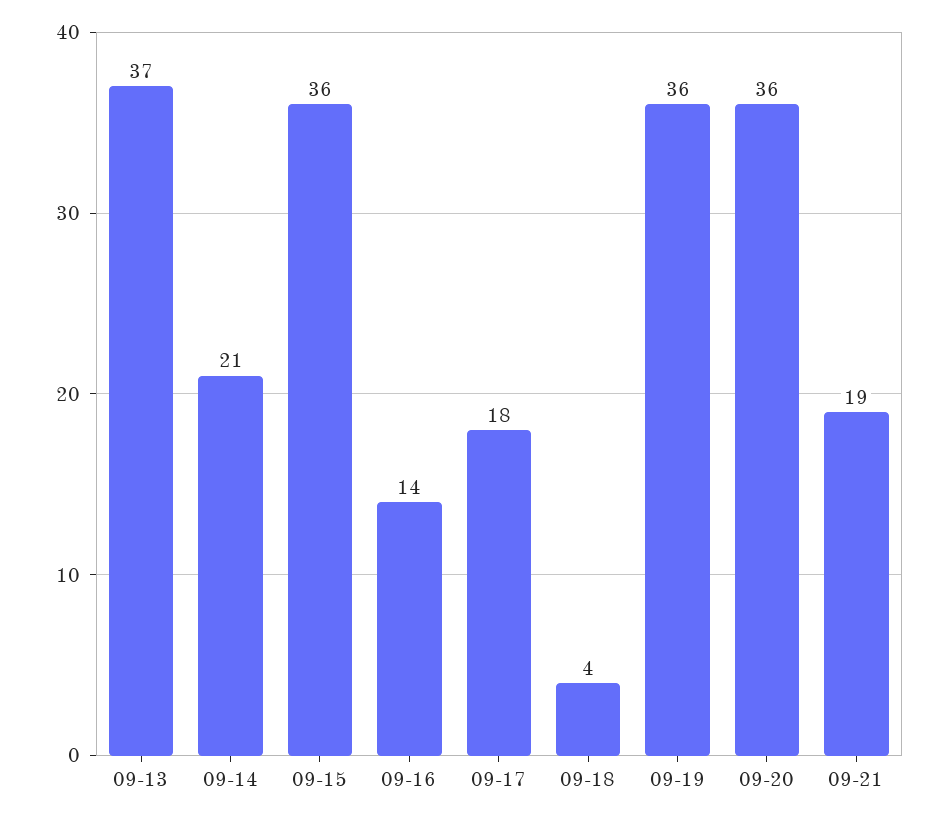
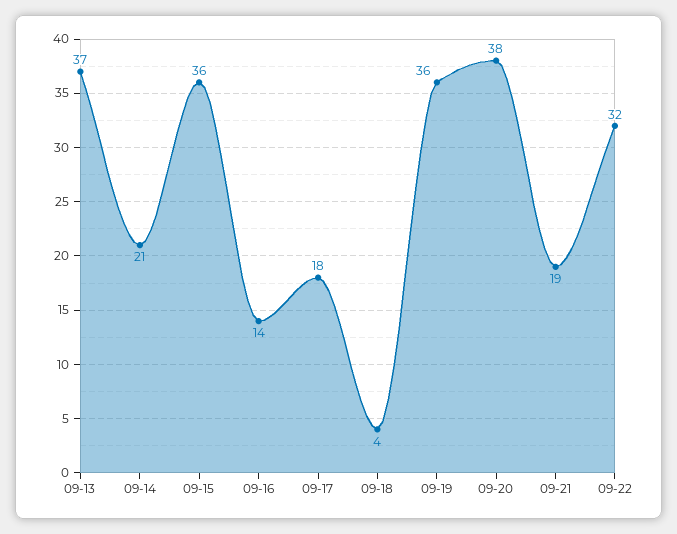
09-20: 36 -> 38
09-22: none -> 32

